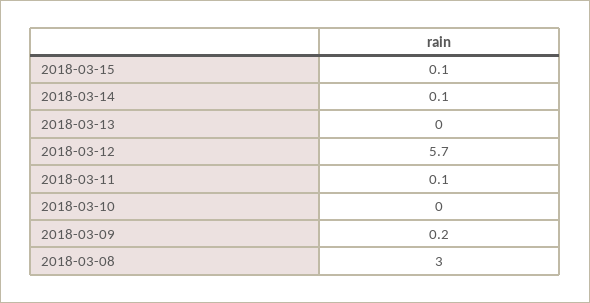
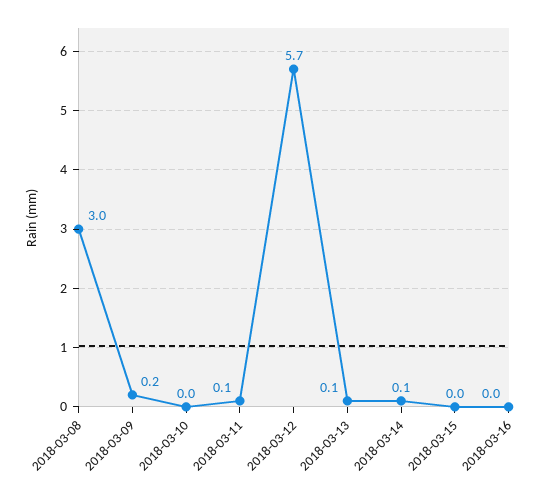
2018-03-15: 0.1 -> 0
2018-03-13: 0 -> 0.1
2018-03-16: none -> 0

